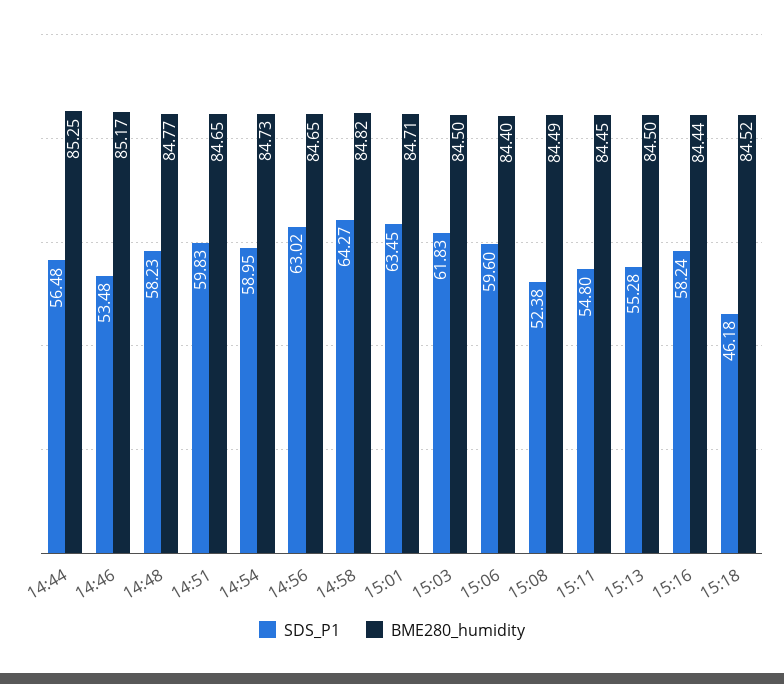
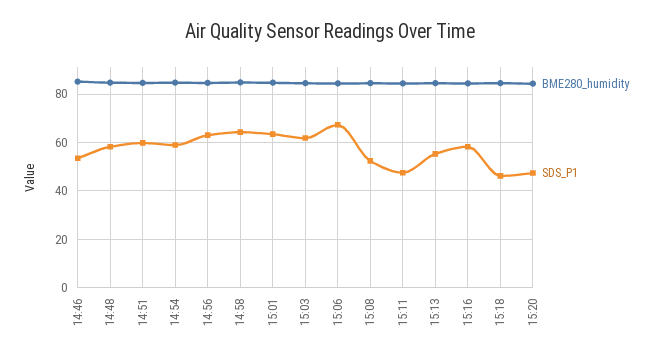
SDS_P1, 14:44: 56.48 -> none
BME280_humidity, 14:44: 85.25 -> none
SDS_P1, 15:06: 59.6 -> 67.5
SDS_P1, 15:11: 54.8 -> 47.5
BME280_humidity, 15:20: none -> 85
SDS_P1, 15:20: none -> 47.5

